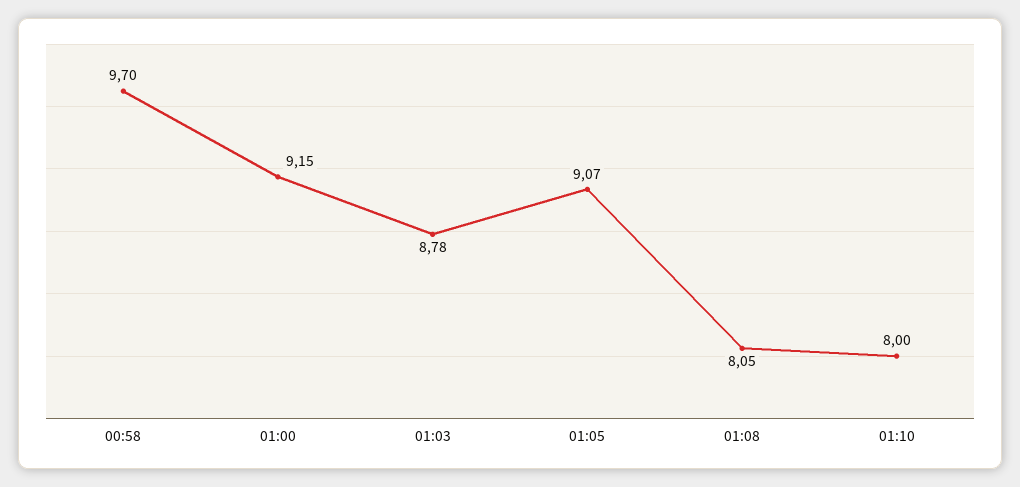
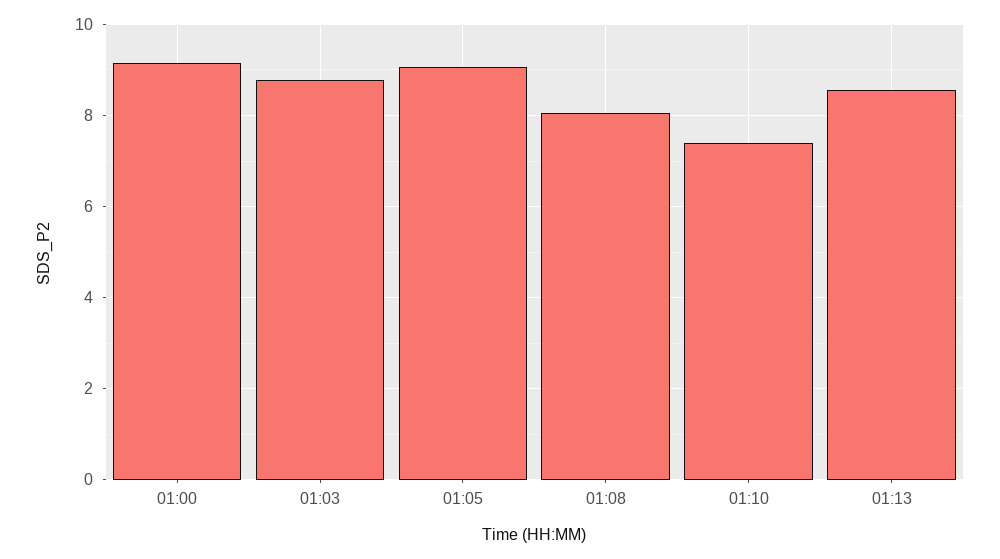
00:58: 9.7 -> none
01:10: 8 -> 7.4
01:13: none -> 8.6

